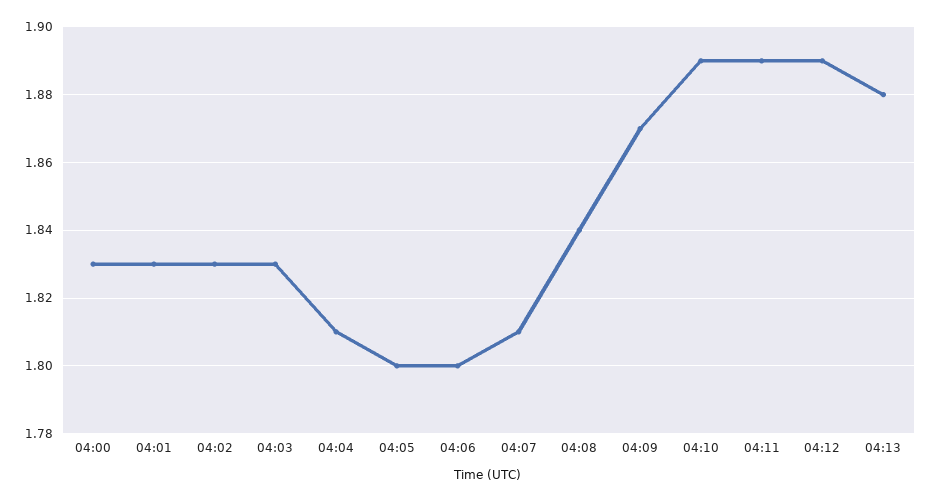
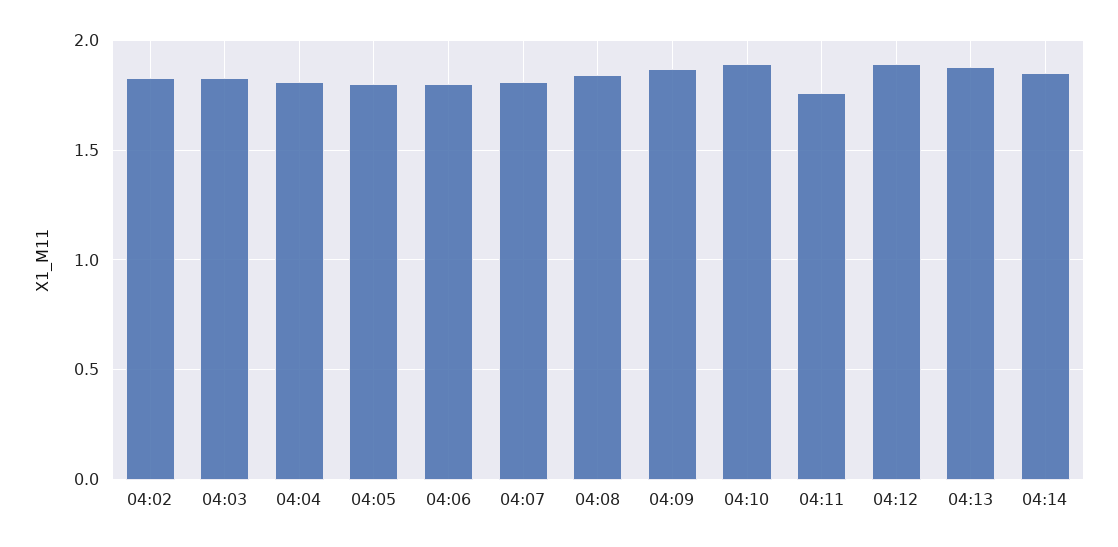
04:00: 1.83 -> none
04:01: 1.83 -> none
04:11: 1.89 -> 1.75
04:14: none -> 1.85

